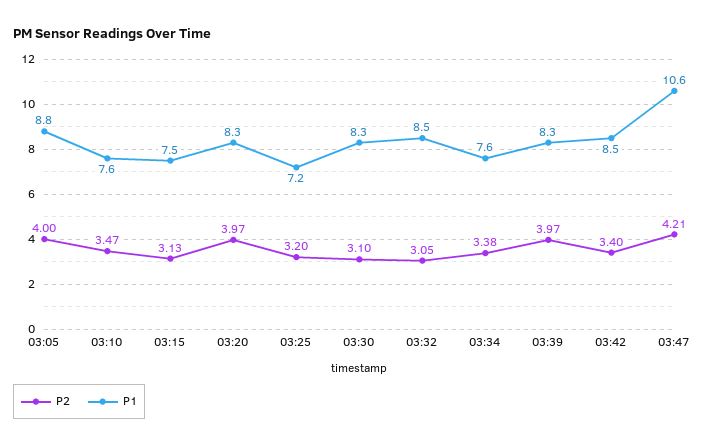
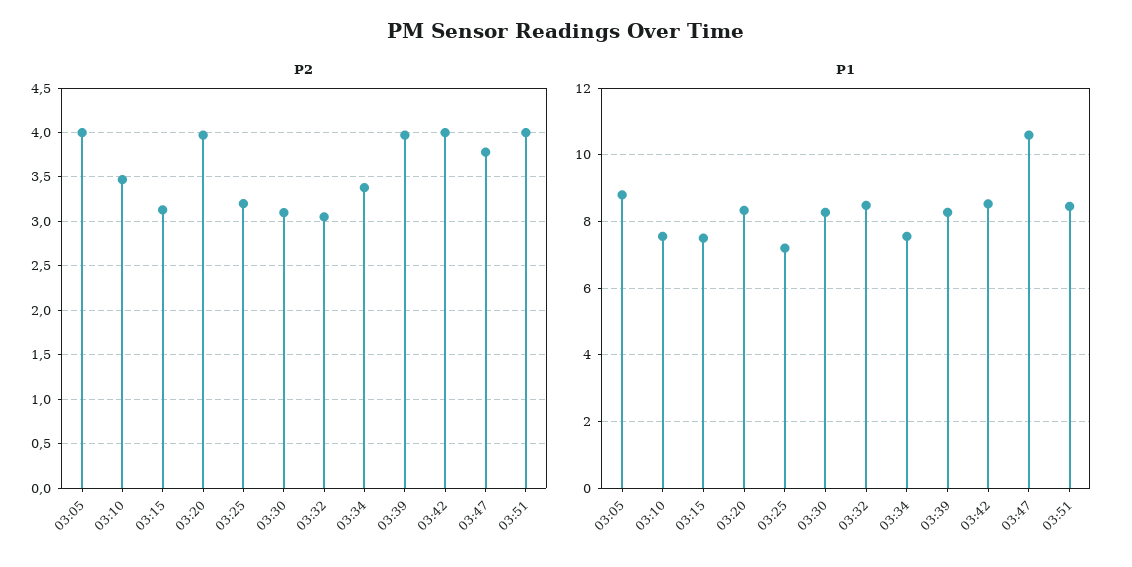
P2, 03:42: 3.4 -> 4
P2, 03:47: 4.21 -> 3.8
P2, 03:51: none -> 4
P1, 03:51: none -> 8.4

